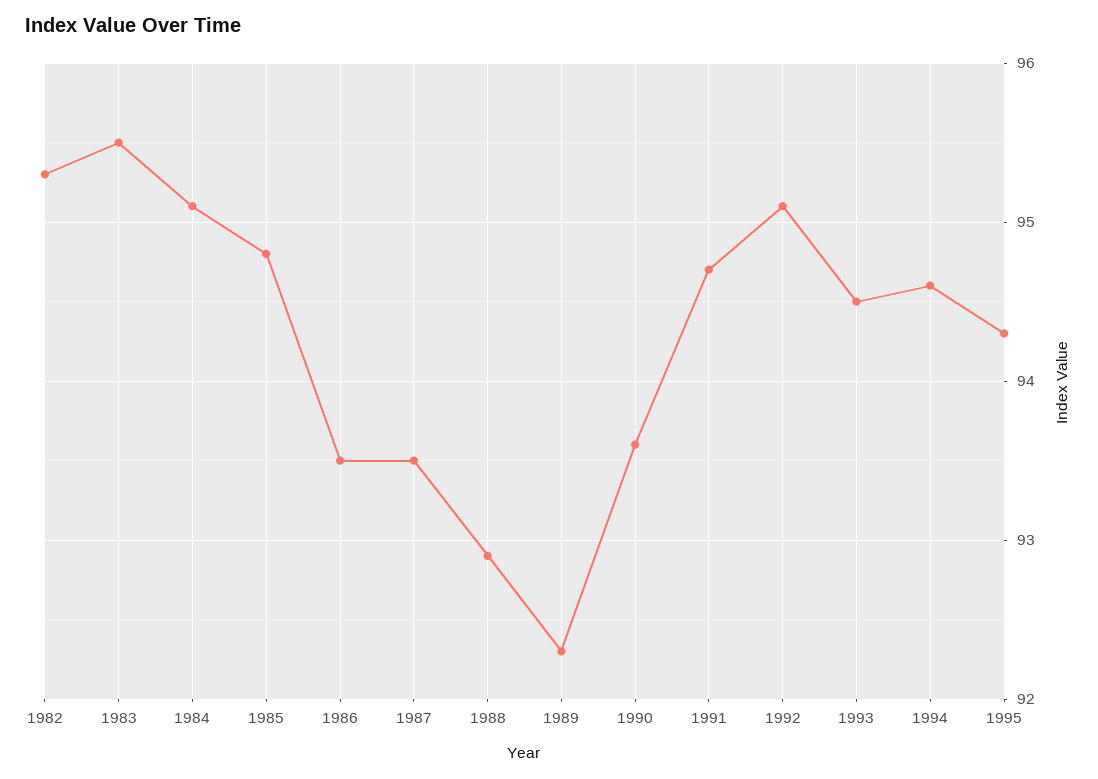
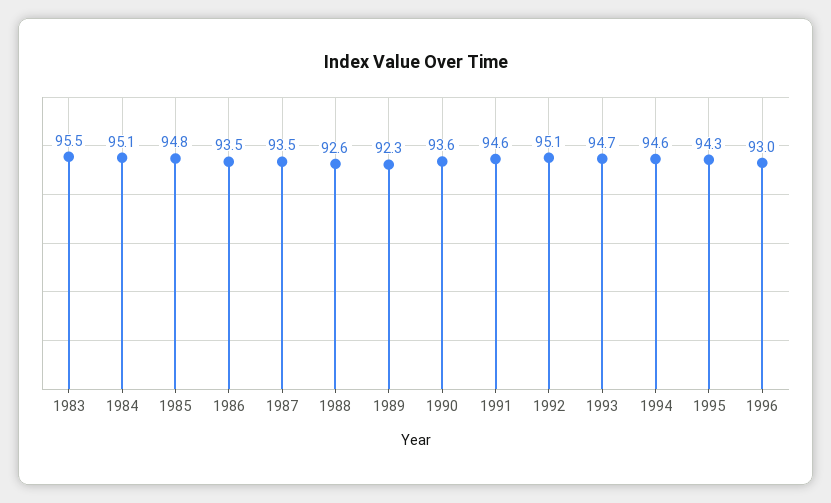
1982: 95.3 -> none
1988: 92.9 -> 92.6
1991: 94.7 -> 94.6
1993: 94.5 -> 94.7
1996: none -> 93

